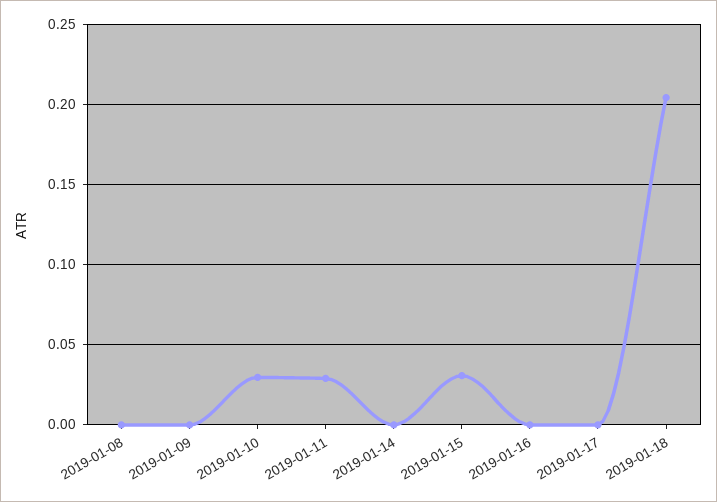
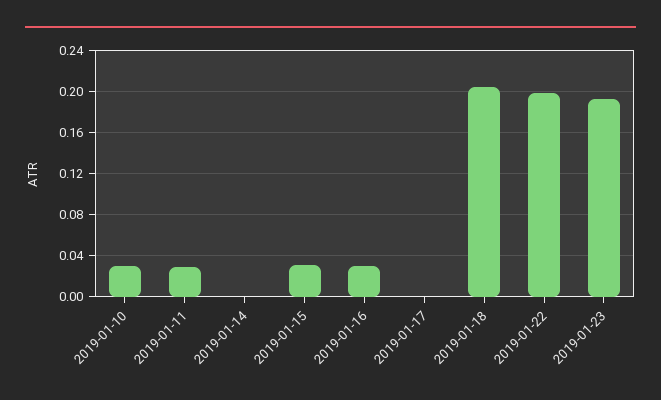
2019-01-08: 0 -> none
2019-01-09: 0 -> none
2019-01-16: 0 -> 0.03
2019-01-22: none -> 0.2
2019-01-23: none -> 0.19

